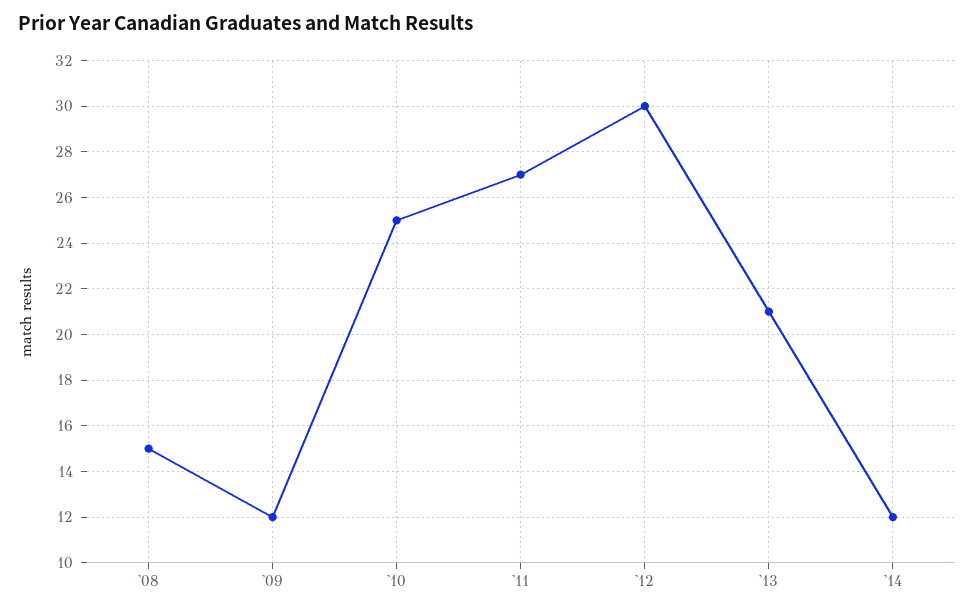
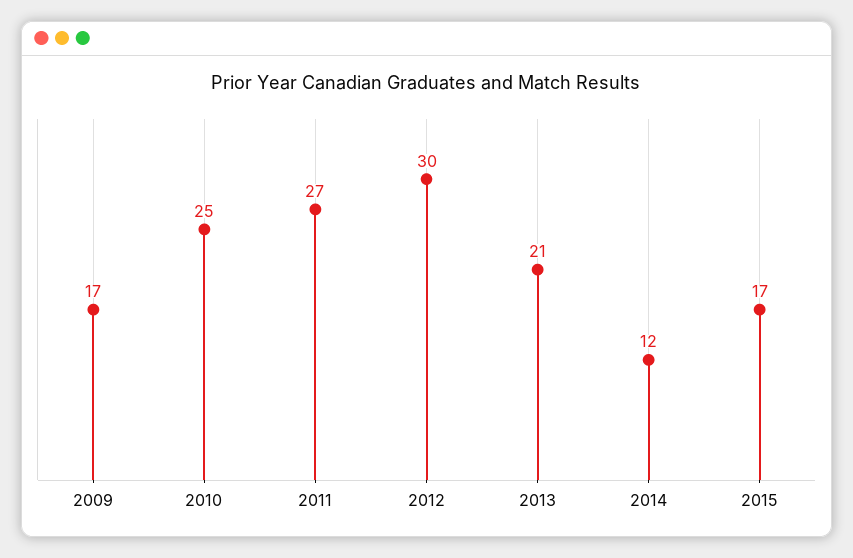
'08: 15 -> none
'09: 12 -> 17
2015: none -> 17

